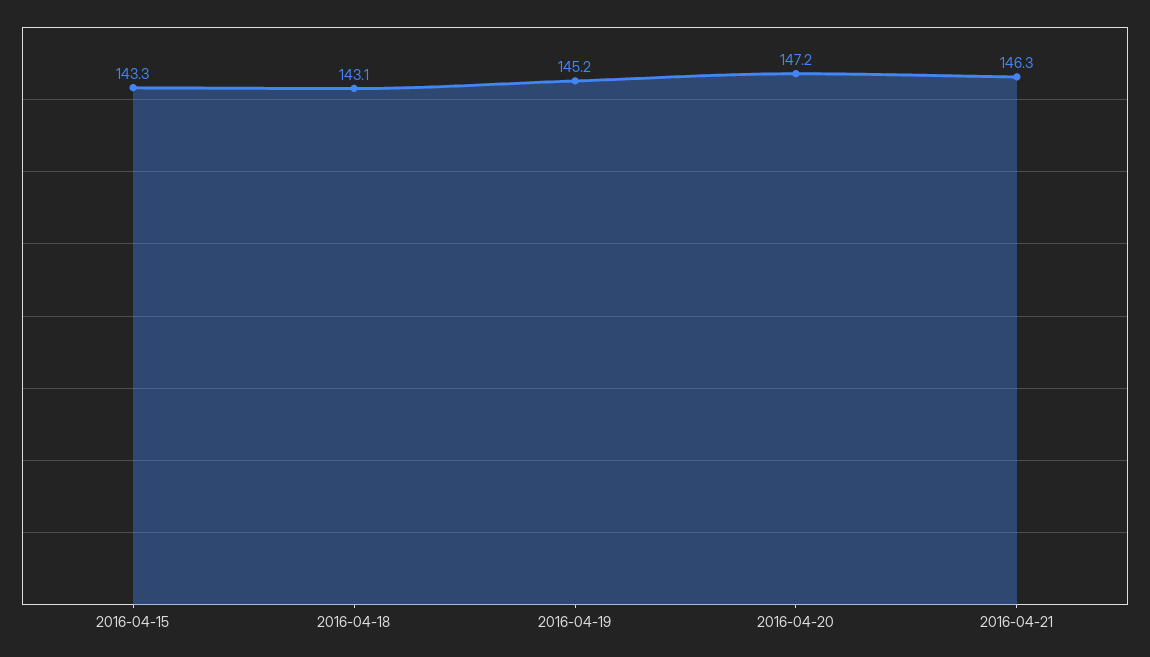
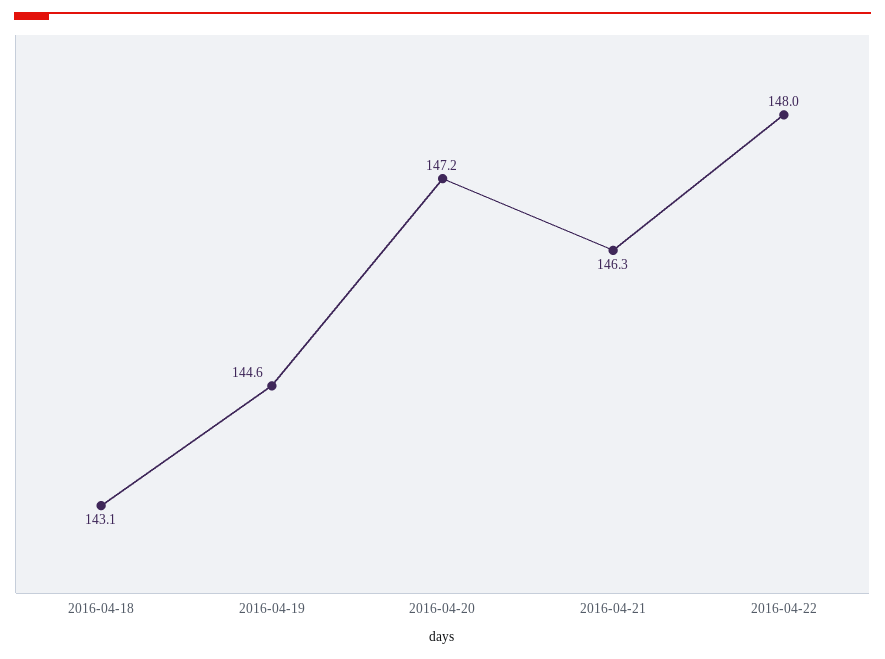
2016-04-15: 143.3 -> none
2016-04-19: 145.2 -> 144.6
2016-04-22: none -> 148

